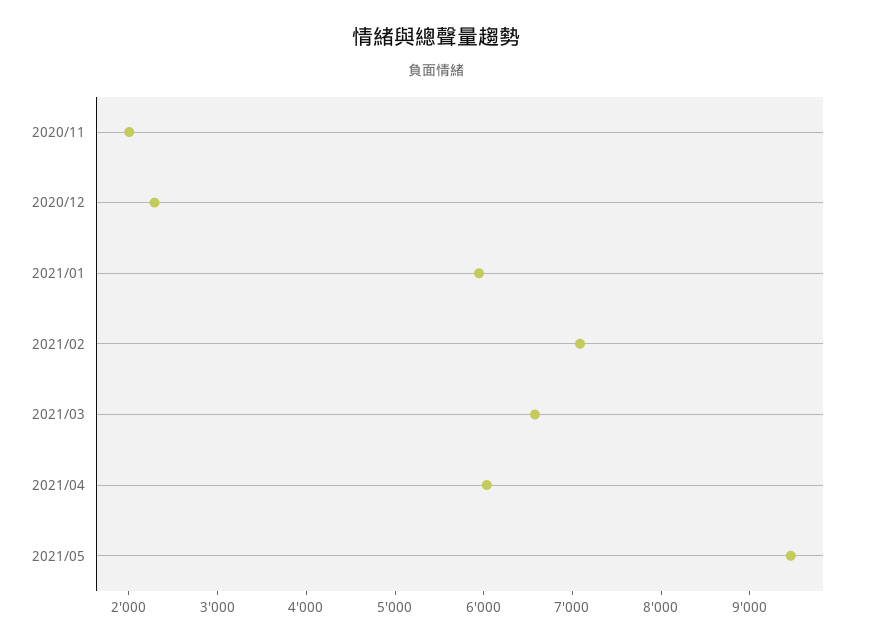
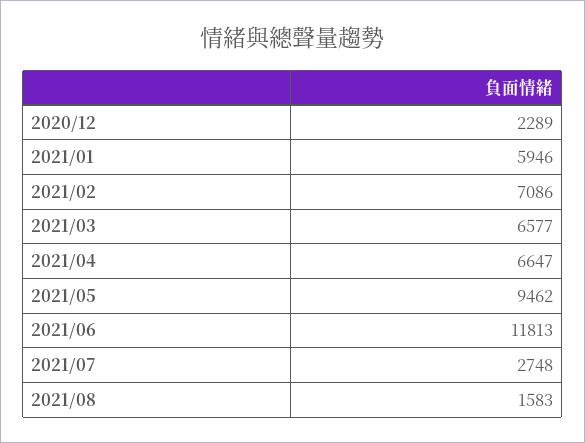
2020/11: 2000 -> none
2021/04: 6000 -> 6647
2021/06: none -> 11813
2021/07: none -> 2748
2021/08: none -> 1583

